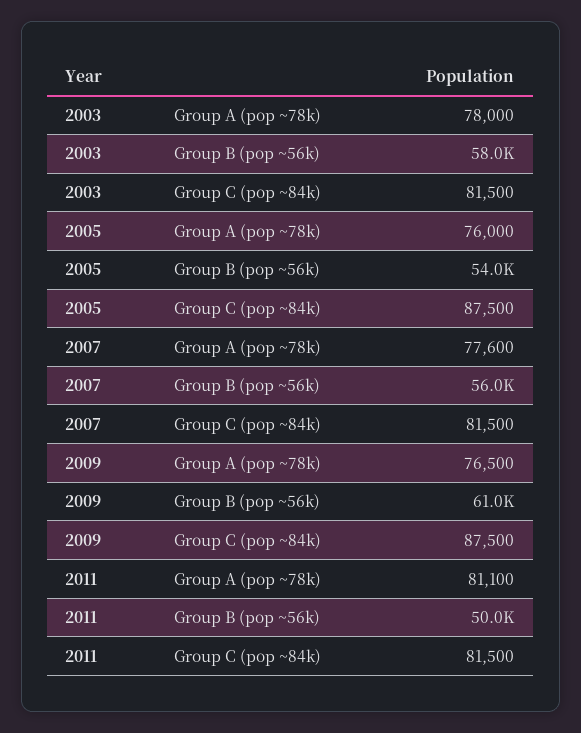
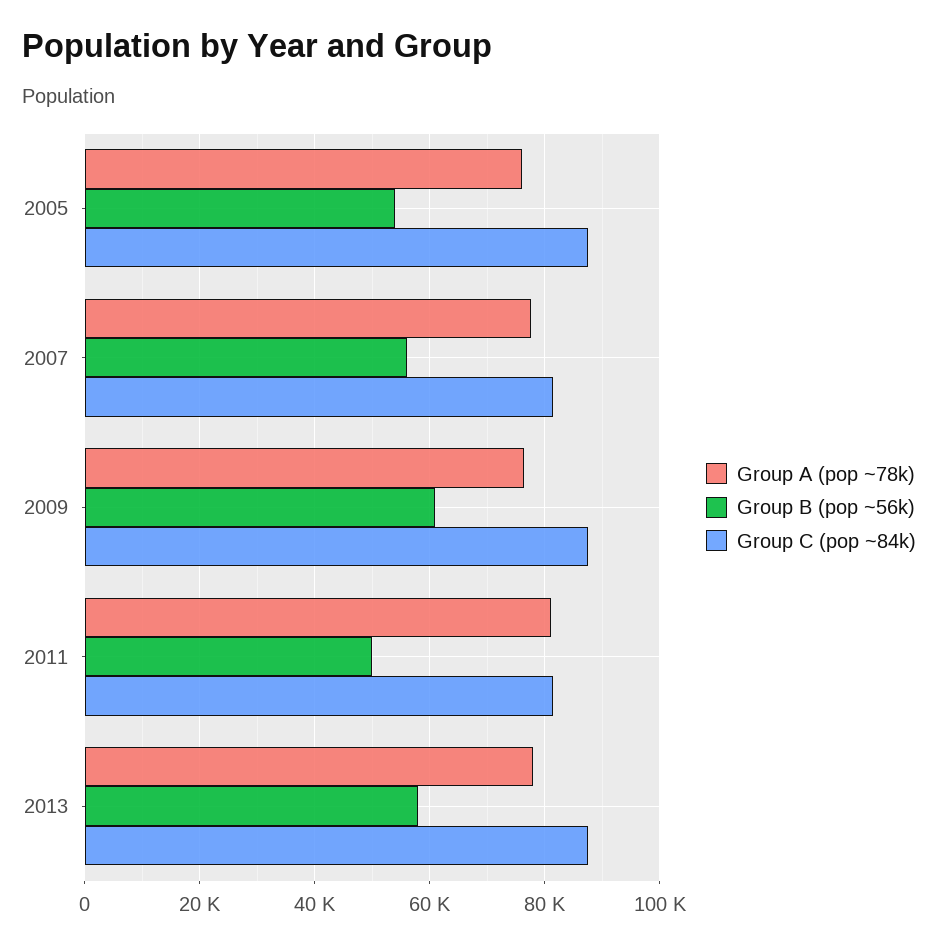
Group A (pop ~78k), 2003: 78000 -> none
Group B (pop ~56k), 2003: 58000 -> none
Group C (pop ~84k), 2003: 81500 -> none
Group A (pop ~78k), 2013: none -> 78000
Group B (pop ~56k), 2013: none -> 58000
Group C (pop ~84k), 2013: none -> 88000

